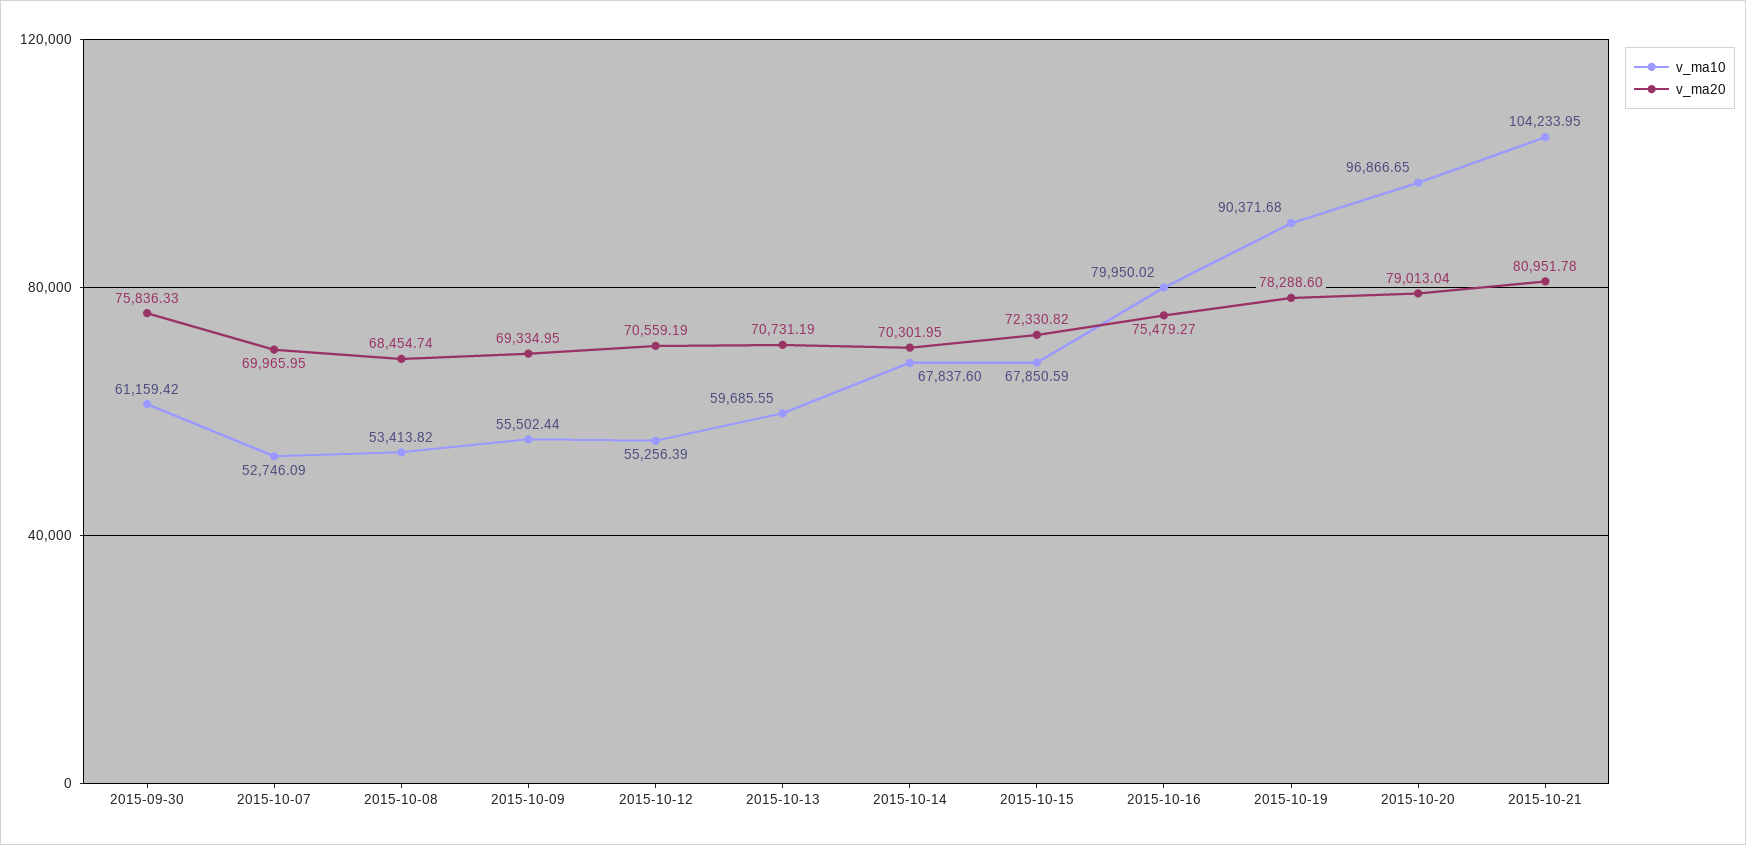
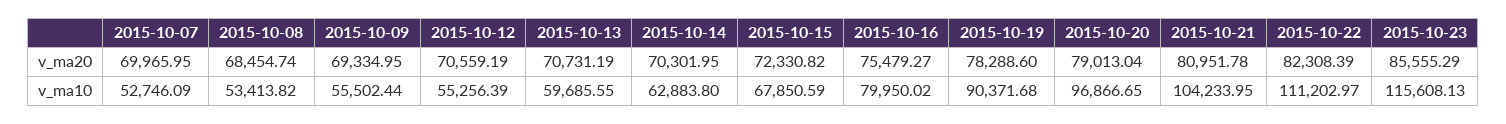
v_ma10, 2015-09-30: 61159.42 -> none
v_ma20, 2015-09-30: 75836.33 -> none
v_ma10, 2015-10-14: 67837.6 -> 62883.8
v_ma20, 2015-10-22: none -> 82308.39
v_ma20, 2015-10-23: none -> 85555.29
v_ma10, 2015-10-22: none -> 111202.97
v_ma10, 2015-10-23: none -> 115608.13

